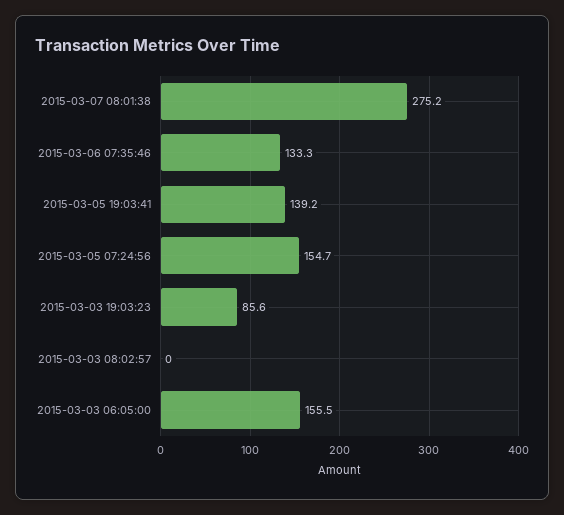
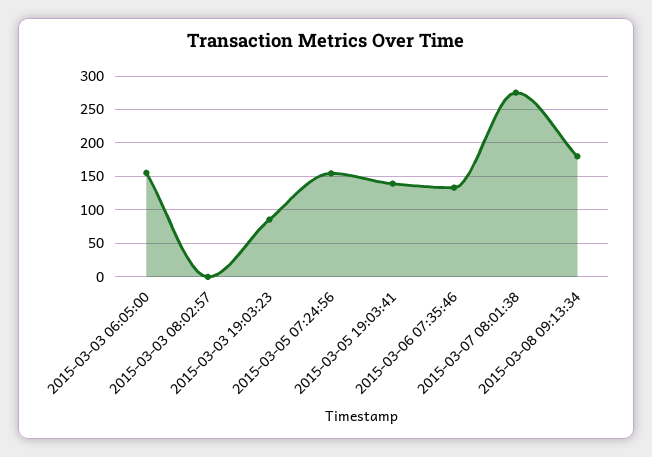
2015-03-08 09:13:34: none -> 180

